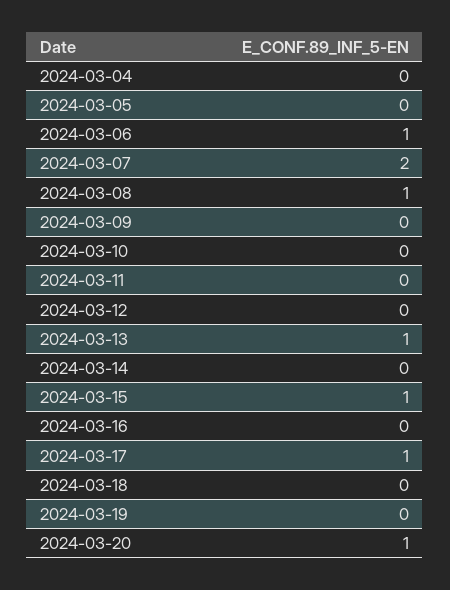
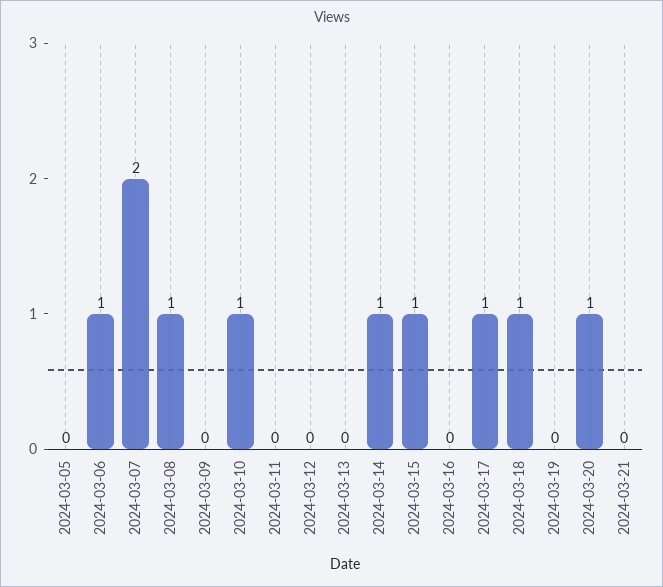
2024-03-04: 0 -> none
2024-03-10: 0 -> 1
2024-03-13: 1 -> 0
2024-03-14: 0 -> 1
2024-03-18: 0 -> 1
2024-03-21: none -> 0

